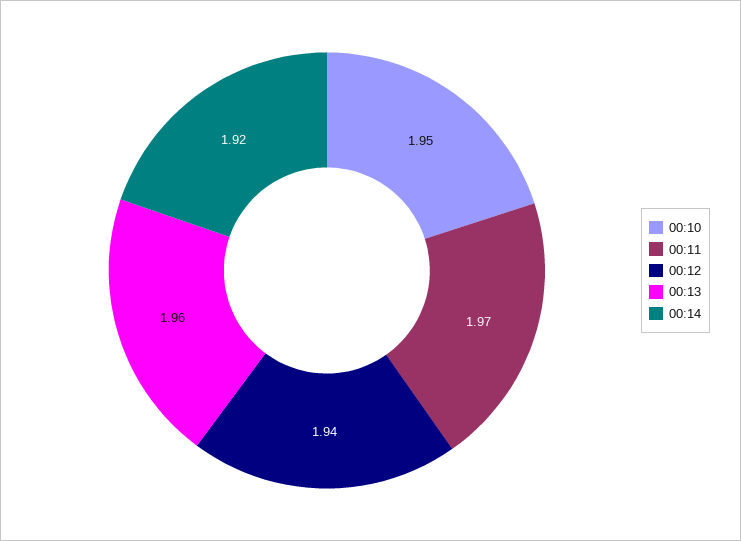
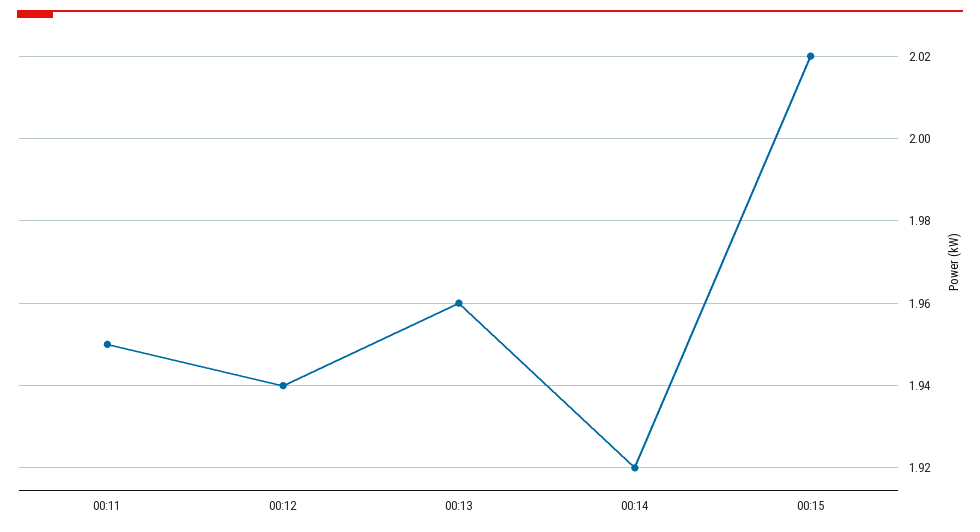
00:10: 1.95 -> none
00:11: 1.97 -> 1.95
00:15: none -> 2.02

